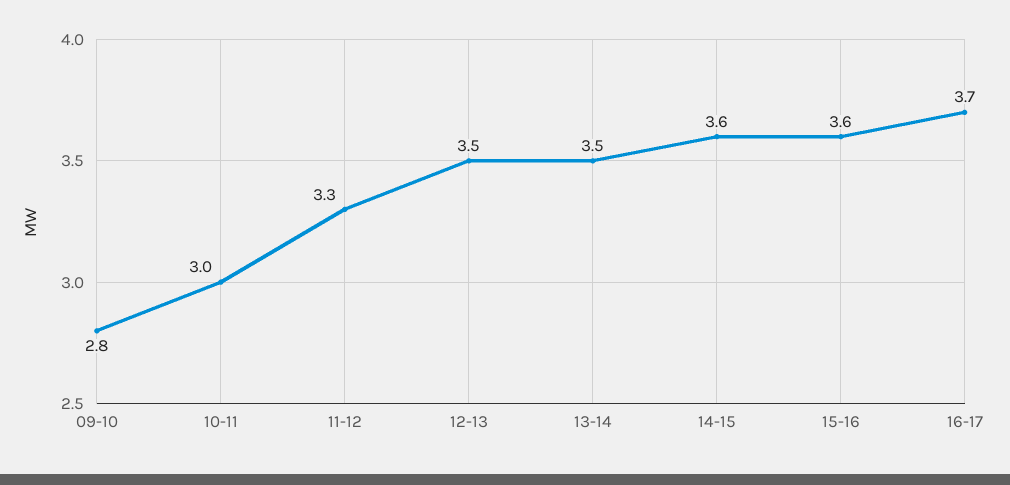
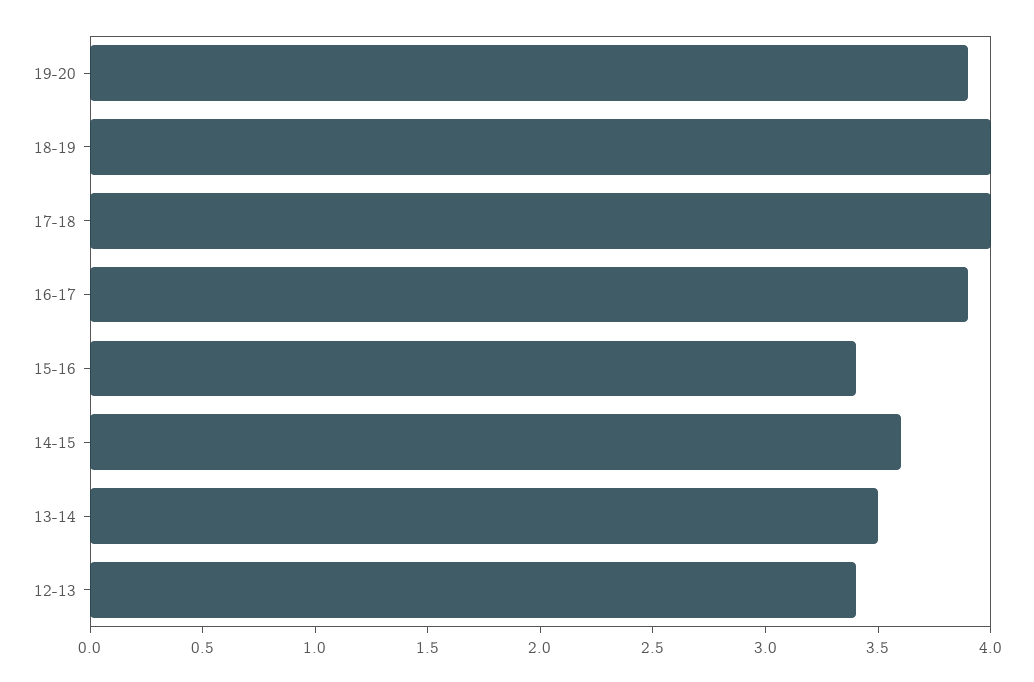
09-10: 2.8 -> none
10-11: 3 -> none
11-12: 3.3 -> none
12-13: 3.5 -> 3.4
15-16: 3.6 -> 3.4
16-17: 3.7 -> 3.9
19-20: none -> 3.9
18-19: none -> 4
17-18: none -> 4

